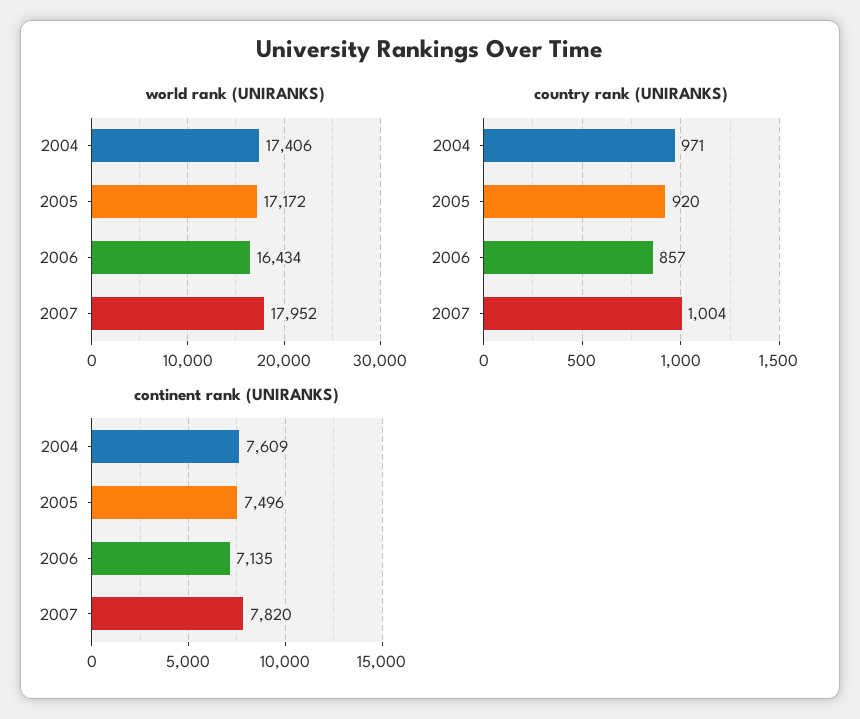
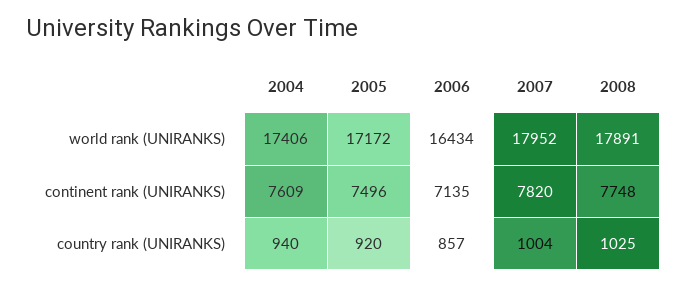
country rank (UNIRANKS), 2004: 971 -> 940
world rank (UNIRANKS), 2008: none -> 17891
continent rank (UNIRANKS), 2008: none -> 7748
country rank (UNIRANKS), 2008: none -> 1025

